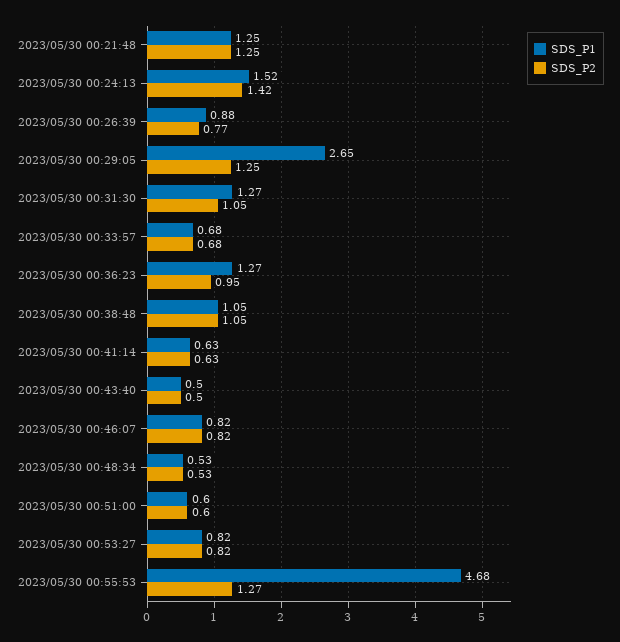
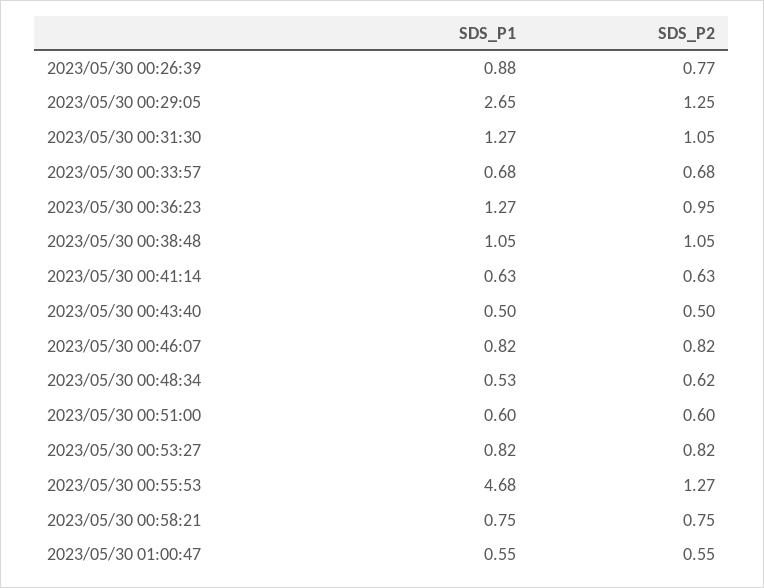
SDS_P1, 2023/05/30 00:21:48: 1.25 -> none
SDS_P2, 2023/05/30 00:21:48: 1.25 -> none
SDS_P1, 2023/05/30 00:24:13: 1.52 -> none
SDS_P2, 2023/05/30 00:24:13: 1.42 -> none
SDS_P2, 2023/05/30 00:48:34: 0.53 -> 0.62
SDS_P1, 2023/05/30 00:58:21: none -> 0.75
SDS_P2, 2023/05/30 00:58:21: none -> 0.75
SDS_P1, 2023/05/30 01:00:47: none -> 0.55
SDS_P2, 2023/05/30 01:00:47: none -> 0.55

